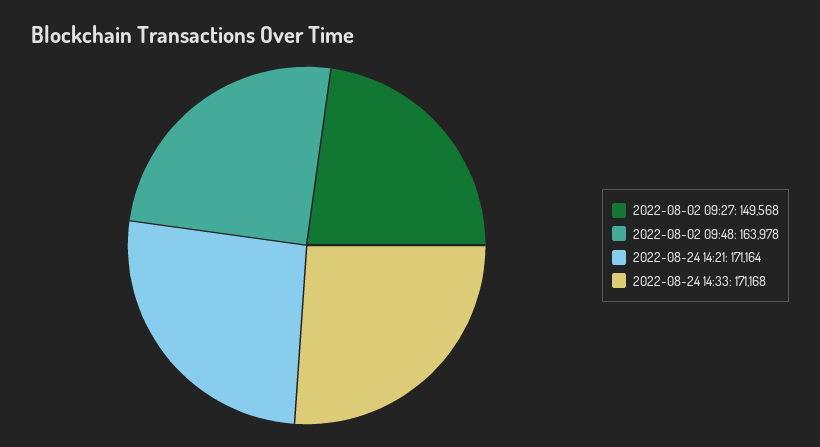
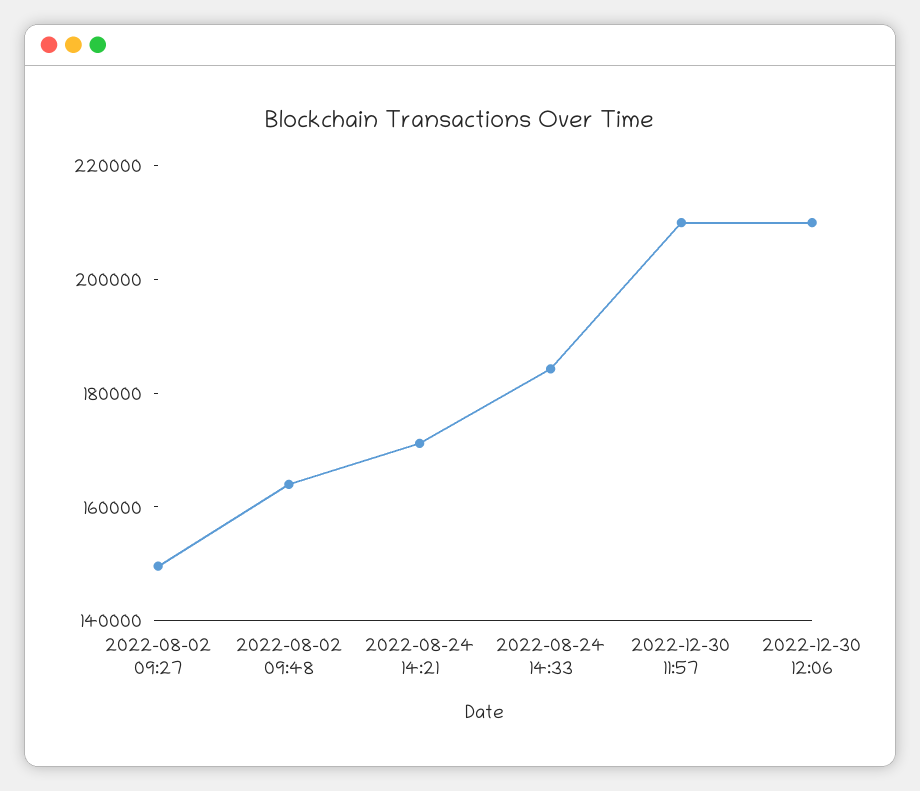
2022-08-24 14:33: 171168 -> 185000
2022-12-30 11:57: none -> 210000
2022-12-30 12:06: none -> 210000

